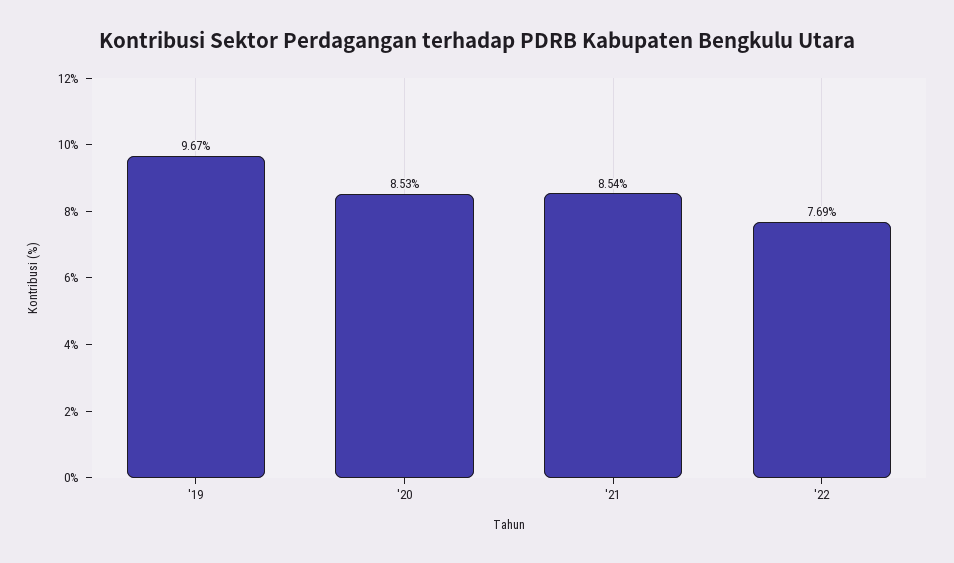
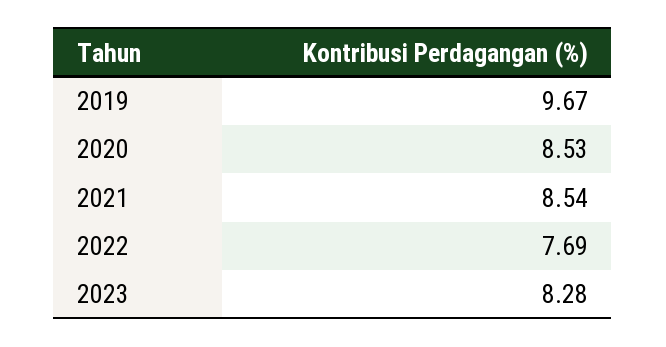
2023: none -> 8.28

